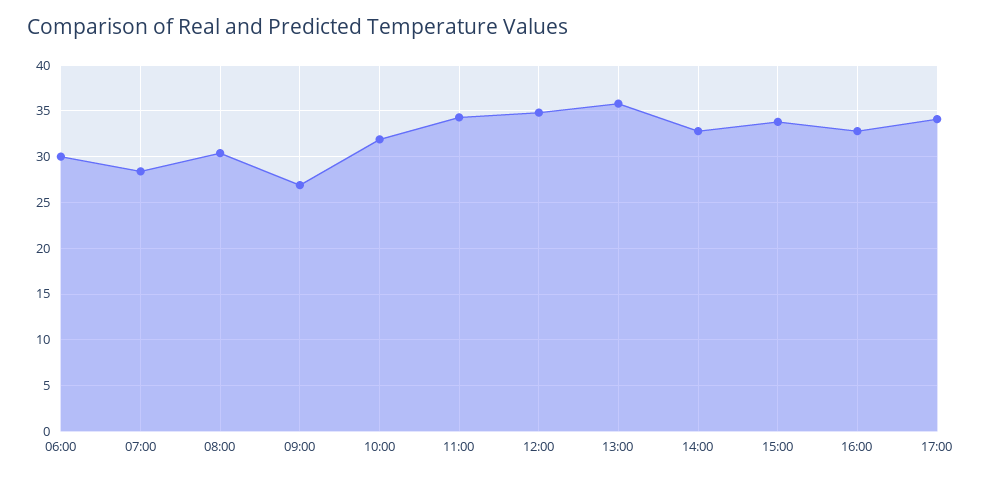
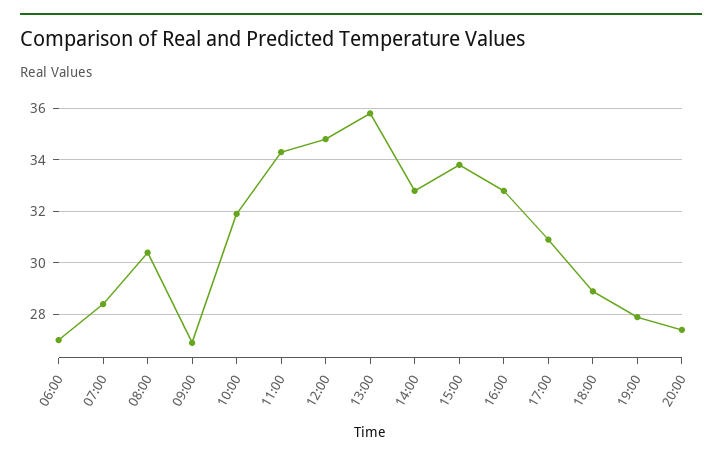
06:00: 30 -> 27
17:00: 34 -> 31
18:00: none -> 29
19:00: none -> 28
20:00: none -> 27.5

